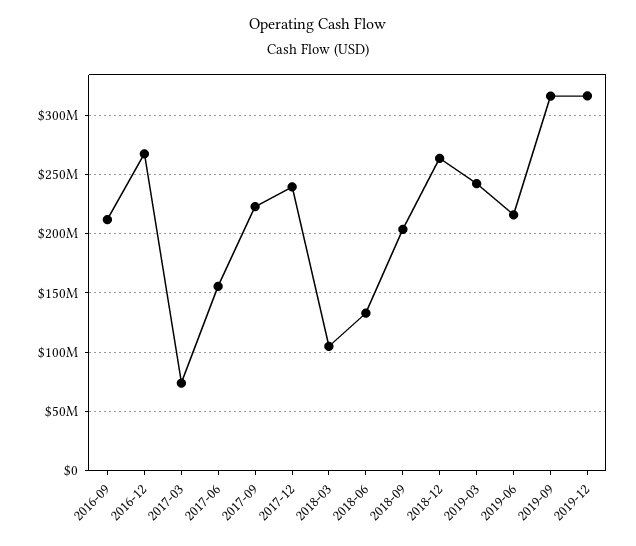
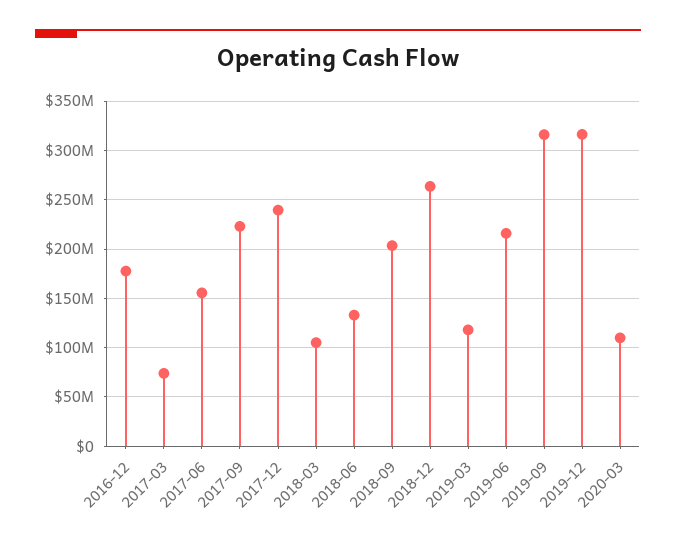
2016-09: 210000000 -> none
2016-12: 270000000 -> 180000000
2019-03: 240000000 -> 120000000
2020-03: none -> 110000000

